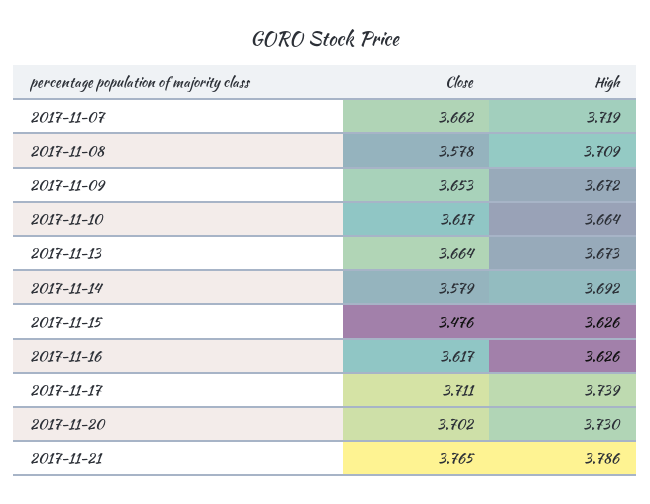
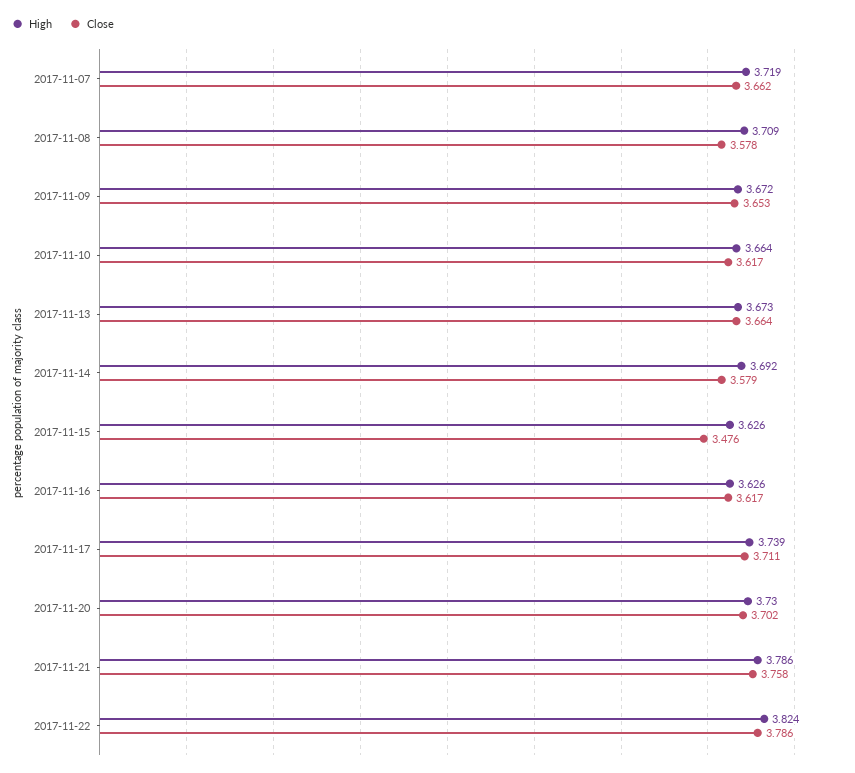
Close, 2017-11-21: 3.765 -> 3.758
High, 2017-11-22: none -> 3.824
Close, 2017-11-22: none -> 3.786

